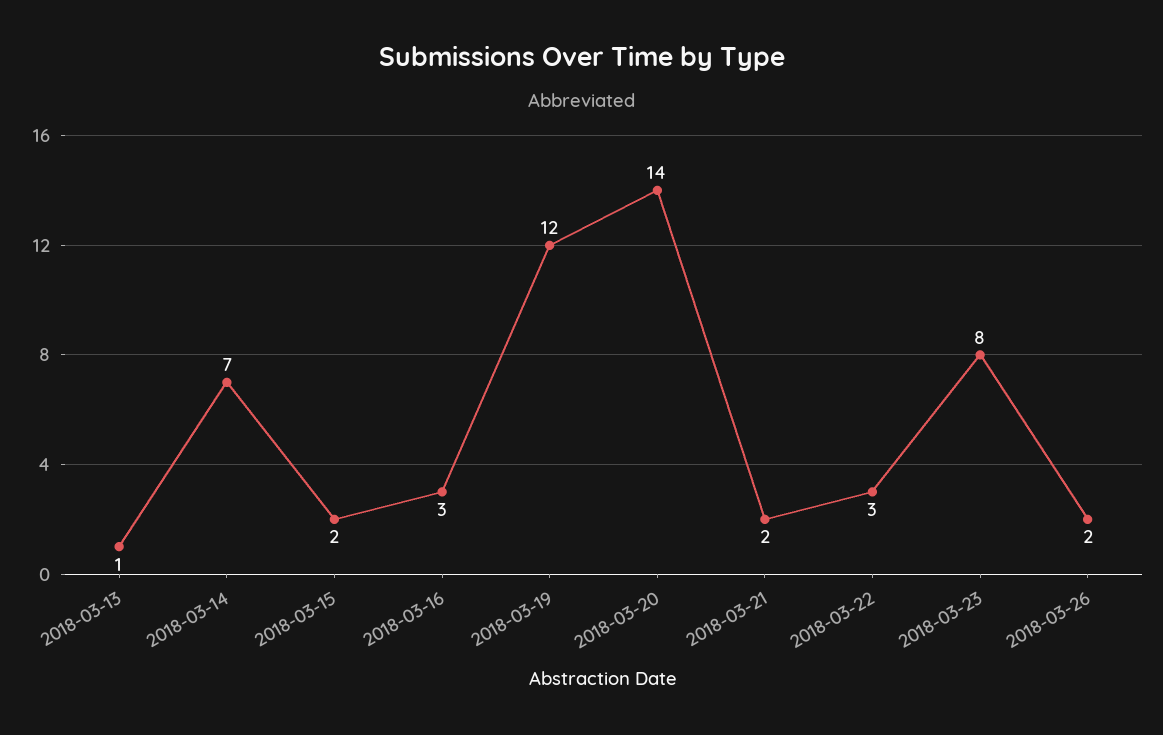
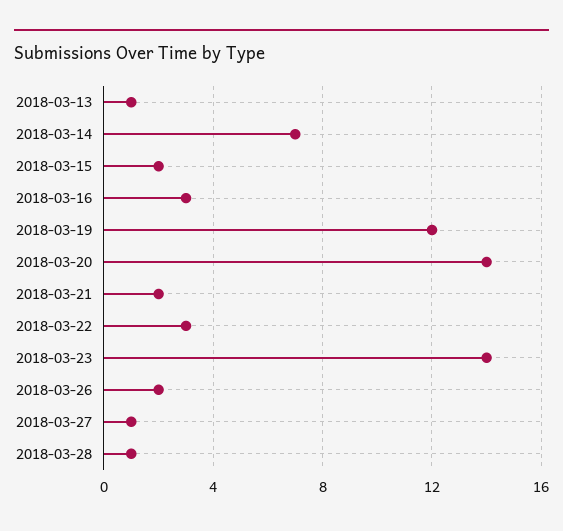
2018-03-23: 8 -> 14
2018-03-27: none -> 1
2018-03-28: none -> 1

